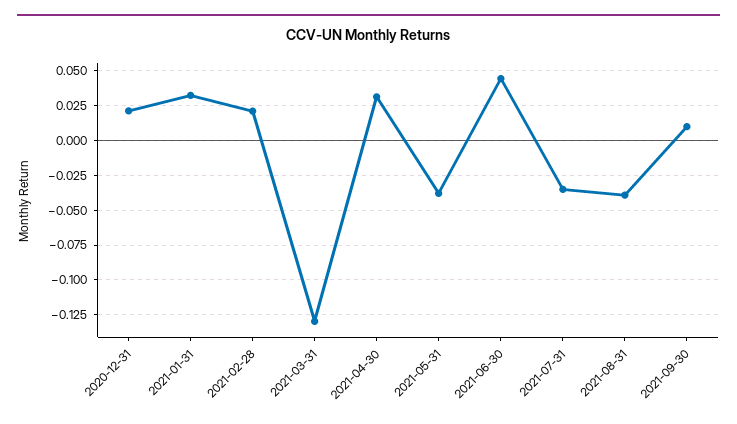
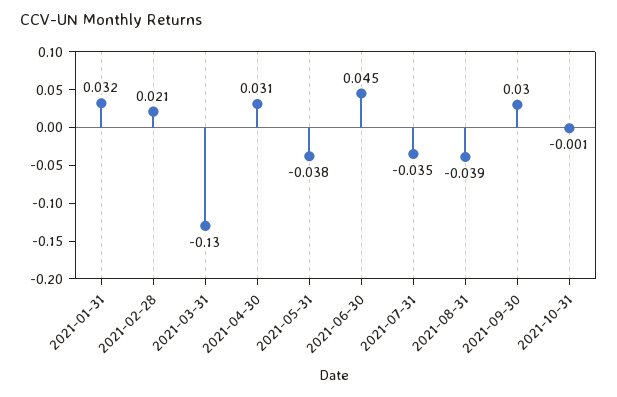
2020-12-31: 0.02 -> none
2021-09-30: 0.01 -> 0.03
2021-10-31: none -> -0.001

